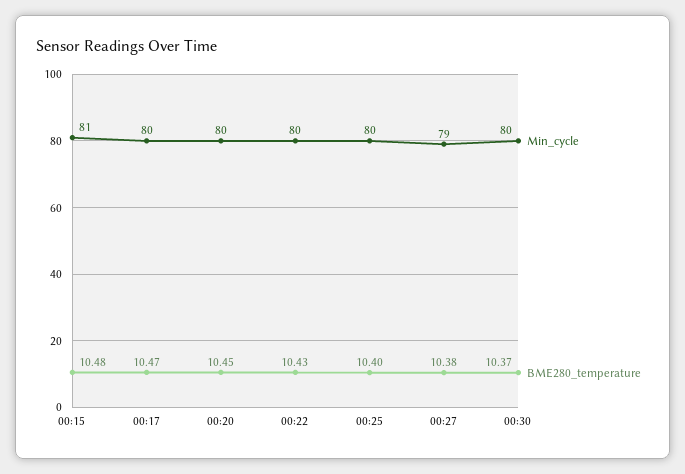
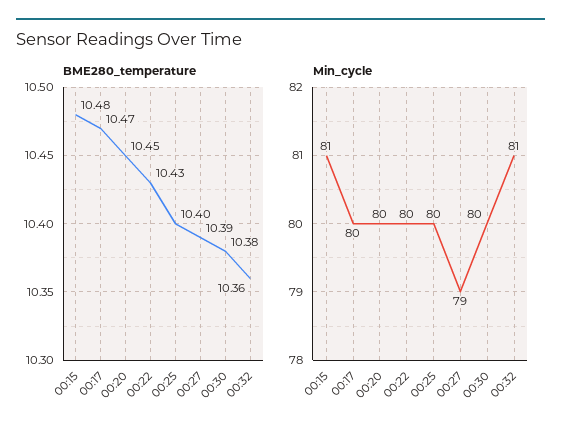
BME280_temperature, 00:27: 10.38 -> 10.39
BME280_temperature, 00:30: 10.37 -> 10.38
BME280_temperature, 00:32: none -> 10.36
Min_cycle, 00:32: none -> 81

